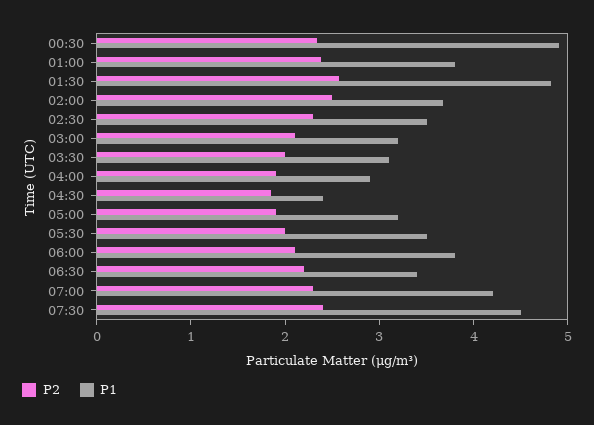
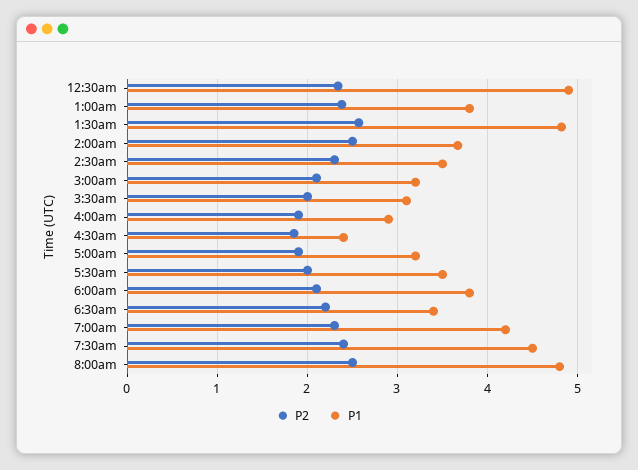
P2, 8:00am: none -> 2.5
P1, 8:00am: none -> 4.8

